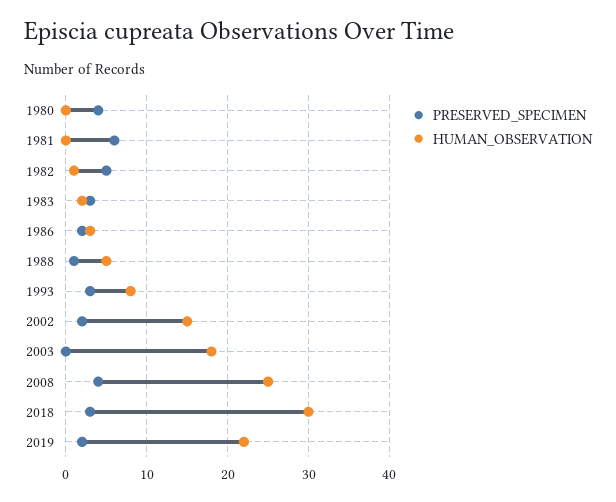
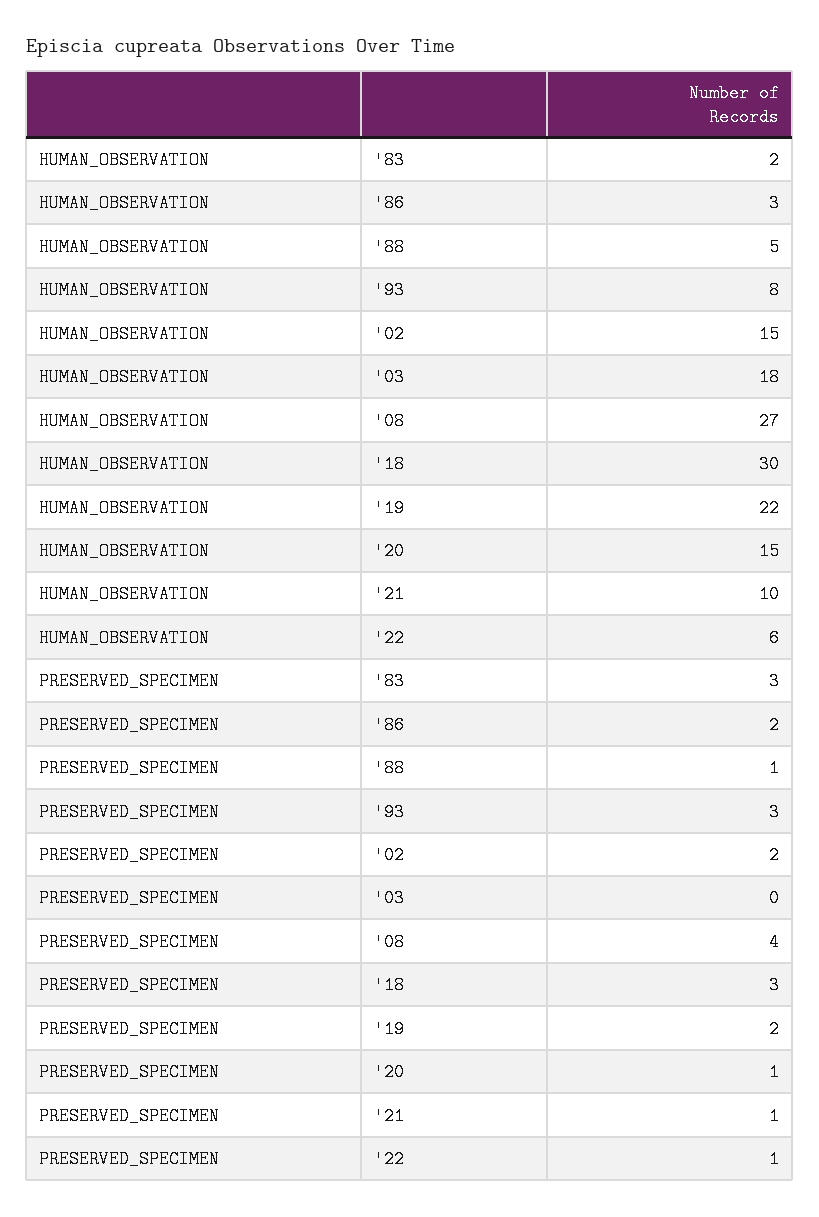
PRESERVED_SPECIMEN, 1980: 4 -> none
HUMAN_OBSERVATION, 1980: 0 -> none
PRESERVED_SPECIMEN, 1981: 6 -> none
HUMAN_OBSERVATION, 1981: 0 -> none
PRESERVED_SPECIMEN, 1982: 5 -> none
HUMAN_OBSERVATION, 1982: 1 -> none
HUMAN_OBSERVATION, 2008: 25 -> 27
HUMAN_OBSERVATION, '20: none -> 15
HUMAN_OBSERVATION, '21: none -> 10
HUMAN_OBSERVATION, '22: none -> 6
PRESERVED_SPECIMEN, '20: none -> 1
PRESERVED_SPECIMEN, '21: none -> 1
PRESERVED_SPECIMEN, '22: none -> 1

